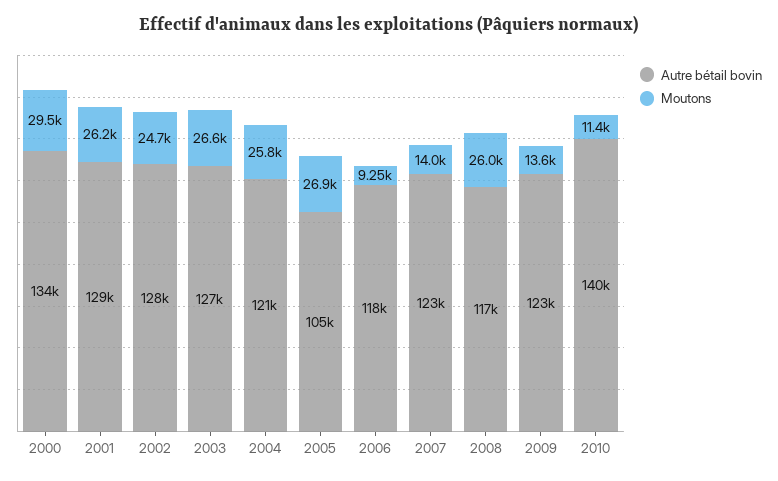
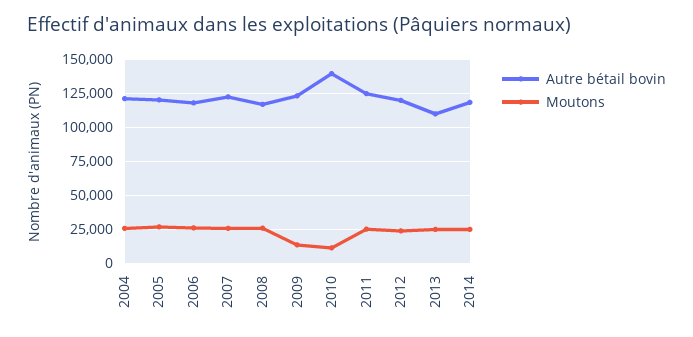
Autre bétail bovin, 2000: 134000 -> none
Moutons, 2000: 29500 -> none
Autre bétail bovin, 2001: 129000 -> none
Moutons, 2001: 26200 -> none
Autre bétail bovin, 2002: 128000 -> none
Moutons, 2002: 24700 -> none
Autre bétail bovin, 2003: 127000 -> none
Moutons, 2003: 26600 -> none
Autre bétail bovin, 2005: 105000 -> 120000
Moutons, 2006: 9250 -> 25000
Moutons, 2007: 14000 -> 25000
Autre bétail bovin, 2011: none -> 125000
Moutons, 2011: none -> 25000
Autre bétail bovin, 2012: none -> 120000
Moutons, 2012: none -> 25000
Autre bétail bovin, 2013: none -> 110000
Moutons, 2013: none -> 25000
Autre bétail bovin, 2014: none -> 120000
Moutons, 2014: none -> 25000

